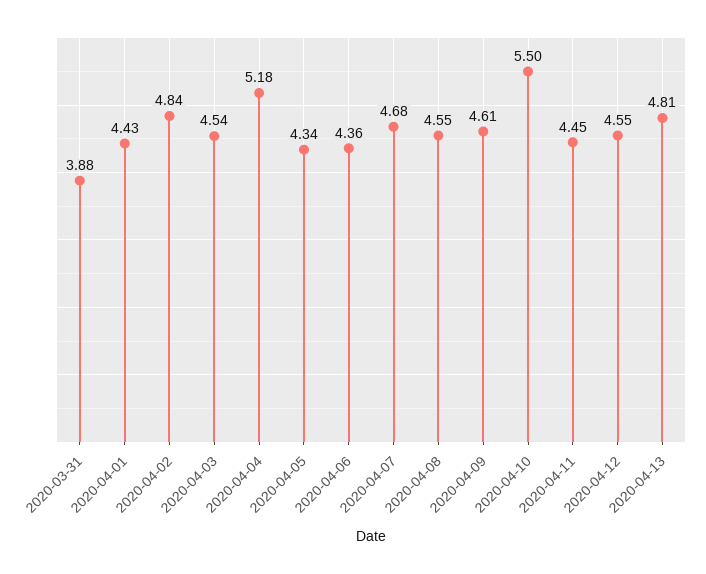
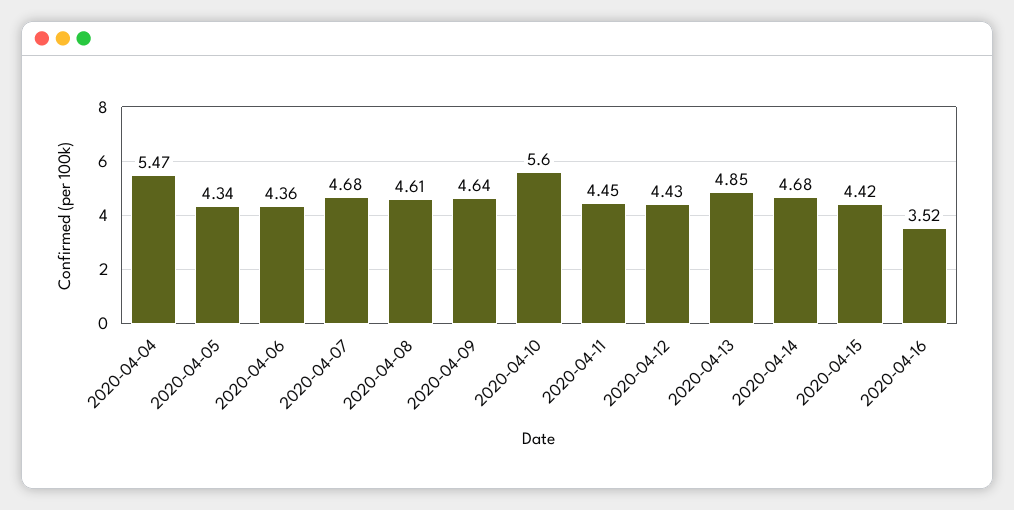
2020-03-31: 3.88 -> none
2020-04-01: 4.43 -> none
2020-04-02: 4.84 -> none
2020-04-03: 4.54 -> none
2020-04-04: 5.18 -> 5.47
2020-04-08: 4.55 -> 4.61
2020-04-09: 4.61 -> 4.64
2020-04-10: 5.5 -> 5.6
2020-04-12: 4.55 -> 4.43
2020-04-13: 4.81 -> 4.85
2020-04-14: none -> 4.68
2020-04-15: none -> 4.42
2020-04-16: none -> 3.52

